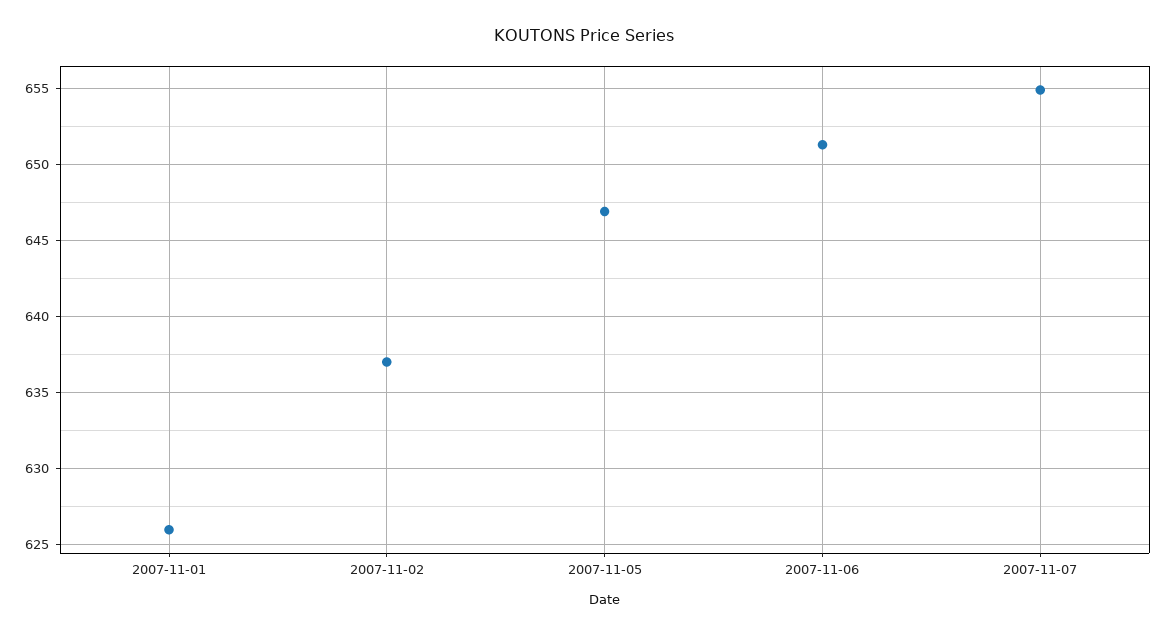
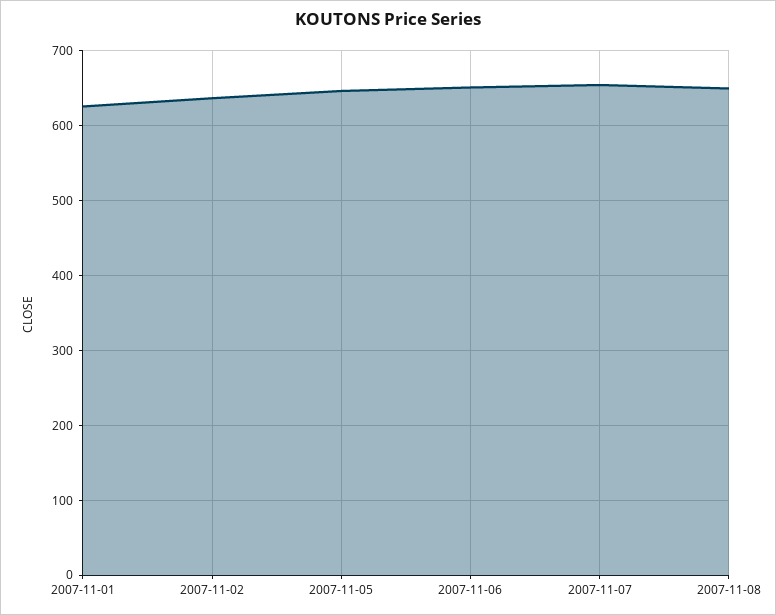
2007-11-08: none -> 650

